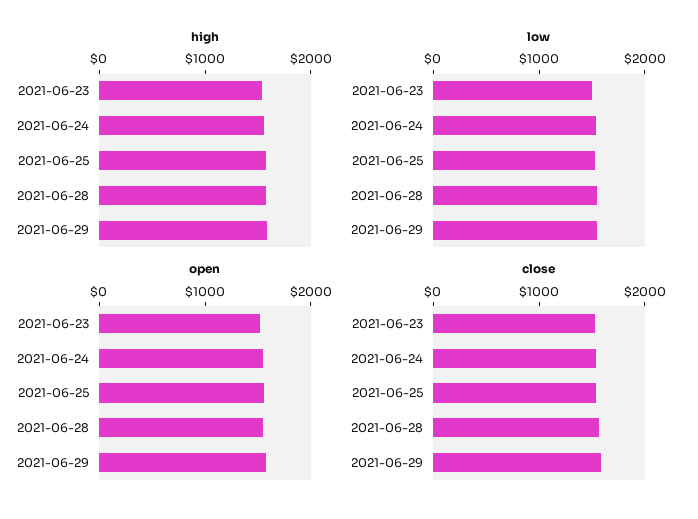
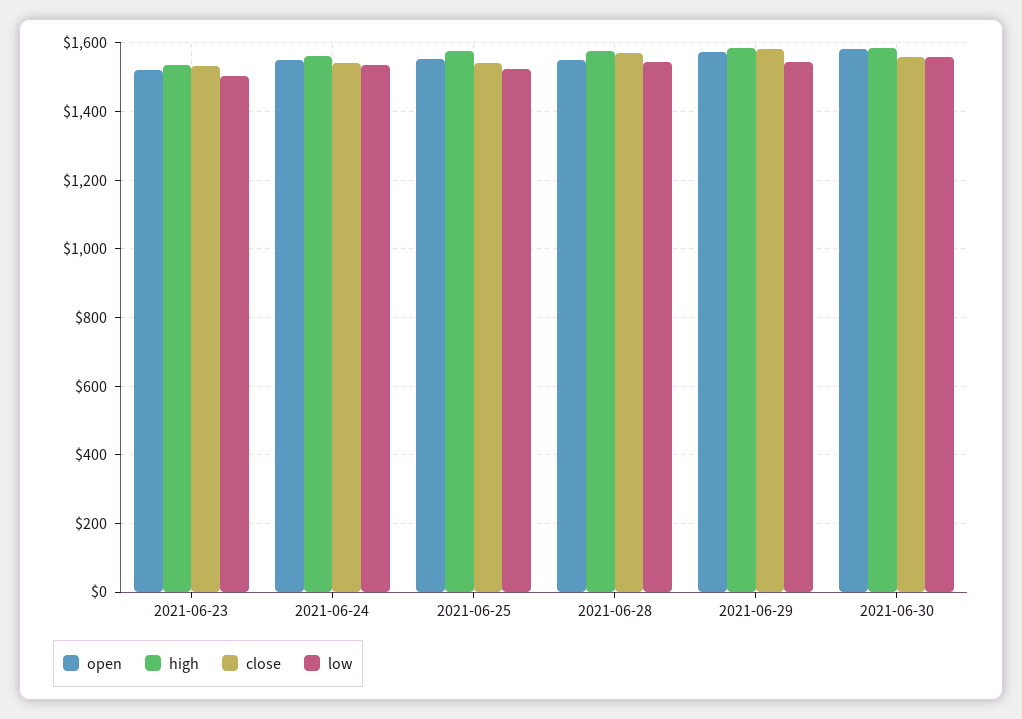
open, 2021-06-30: none -> 1580
high, 2021-06-30: none -> 1580
close, 2021-06-30: none -> 1560
low, 2021-06-30: none -> 1560

